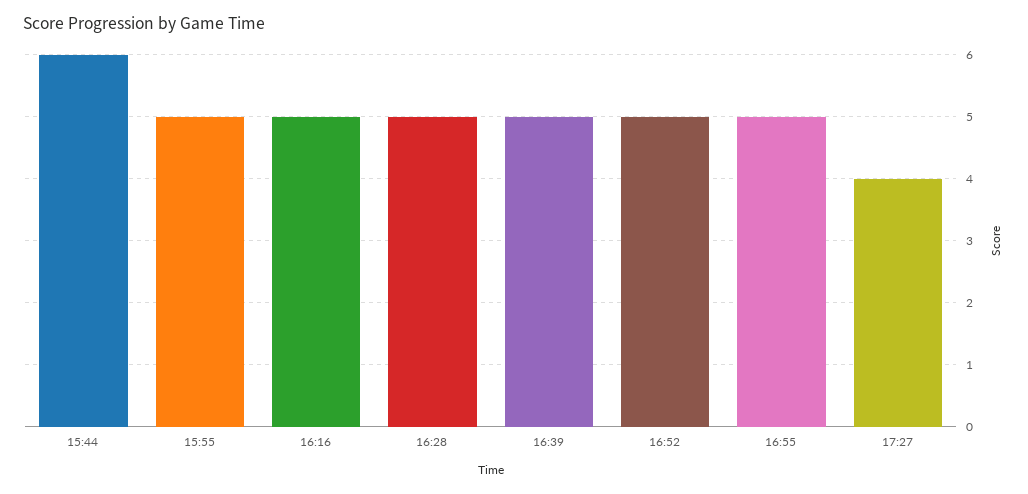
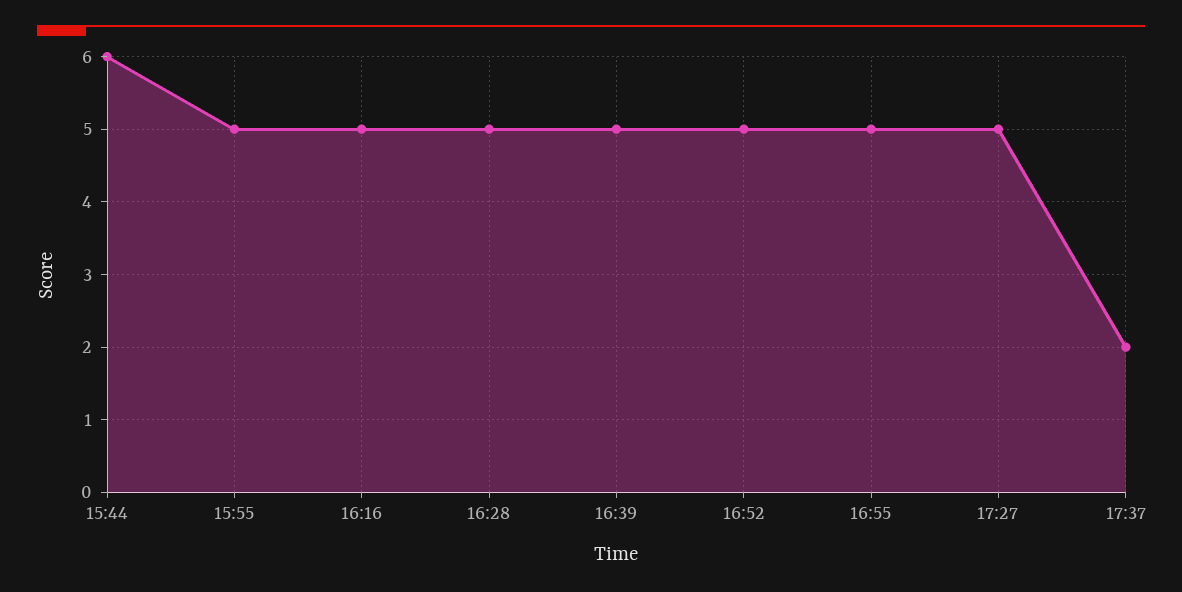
17:27: 4 -> 5
17:37: none -> 2

